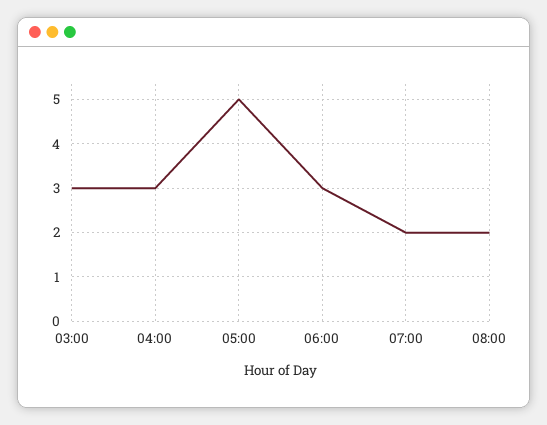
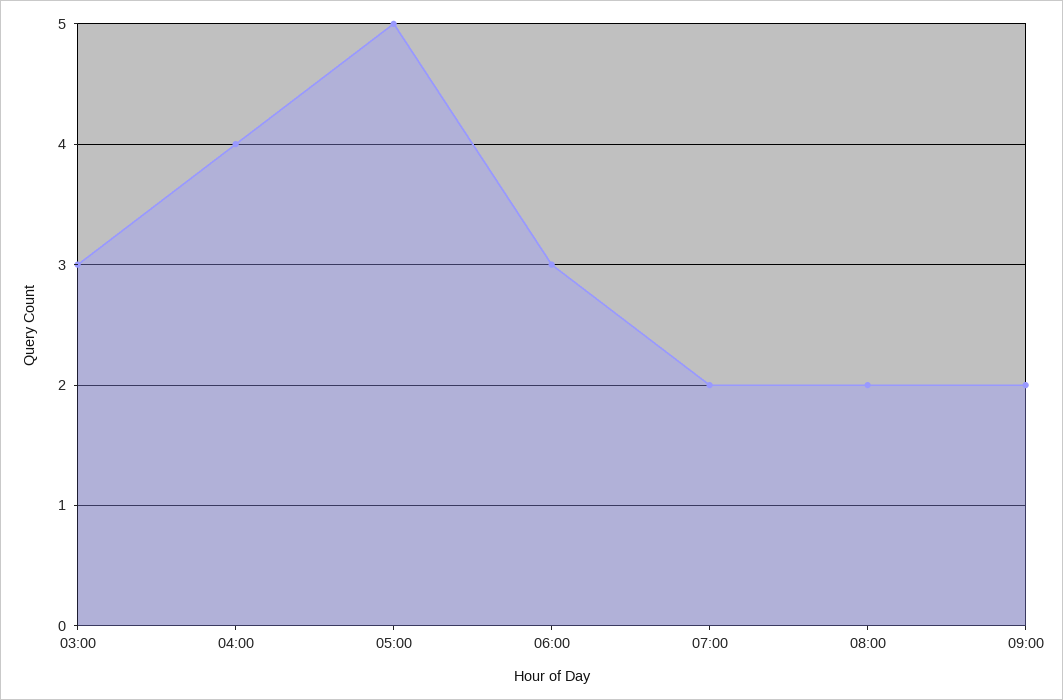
04:00: 3 -> 4
09:00: none -> 2

